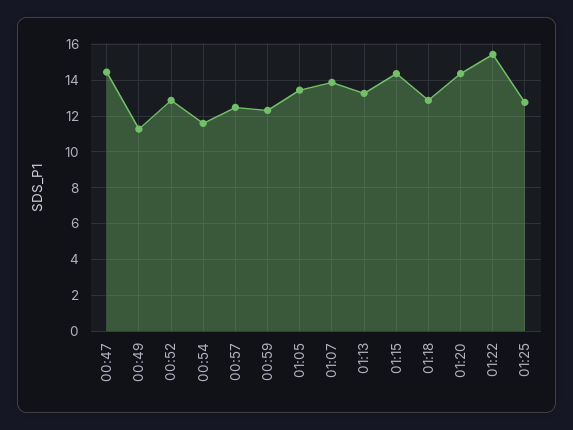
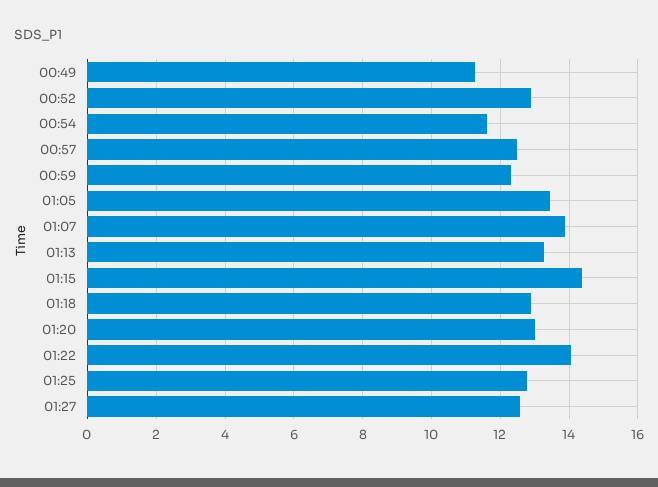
00:47: 14.5 -> none
01:20: 14.5 -> 13
01:22: 15.5 -> 14
01:27: none -> 12.6

